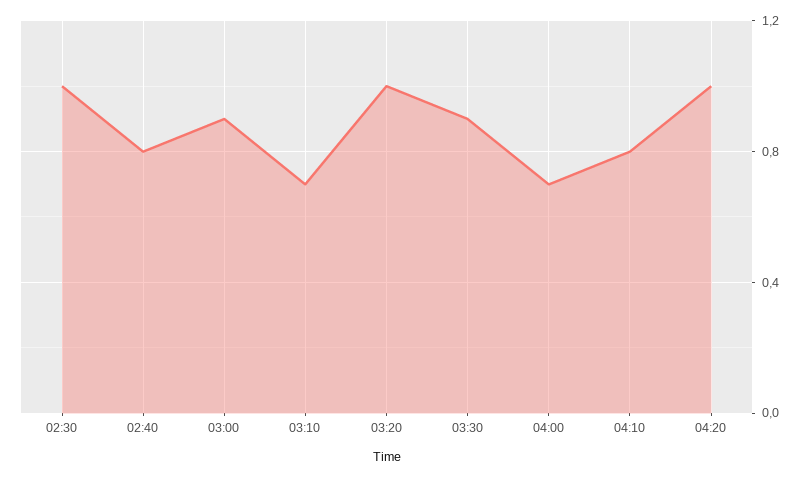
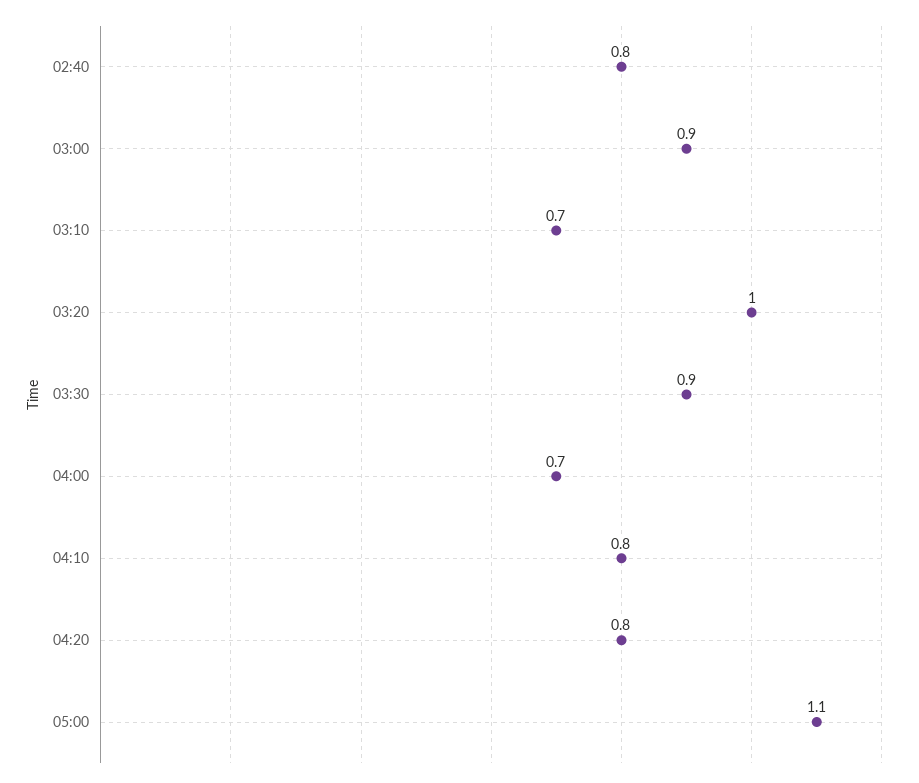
02:30: 1 -> none
04:20: 1 -> 0.8
05:00: none -> 1.1

